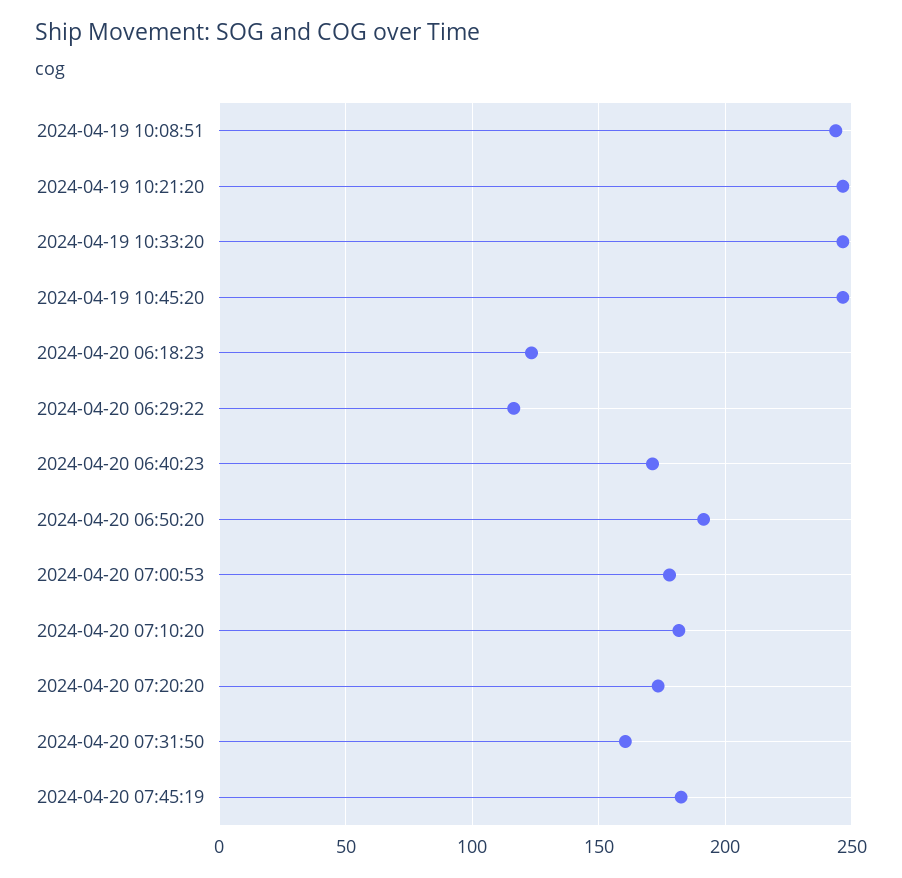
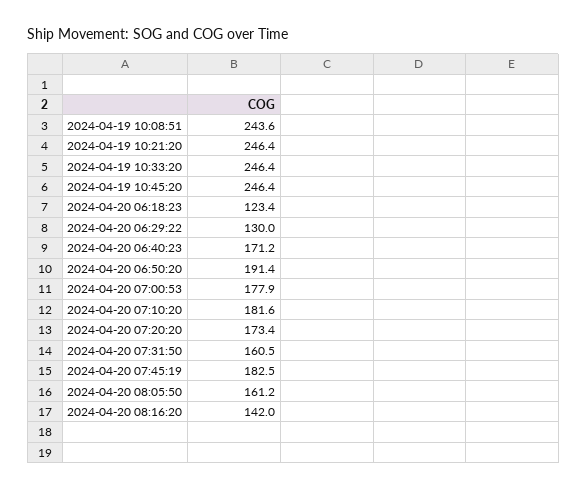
2024-04-20 06:29:22: 115 -> 130
2024-04-20 08:05:50: none -> 161.2
2024-04-20 08:16:20: none -> 142

